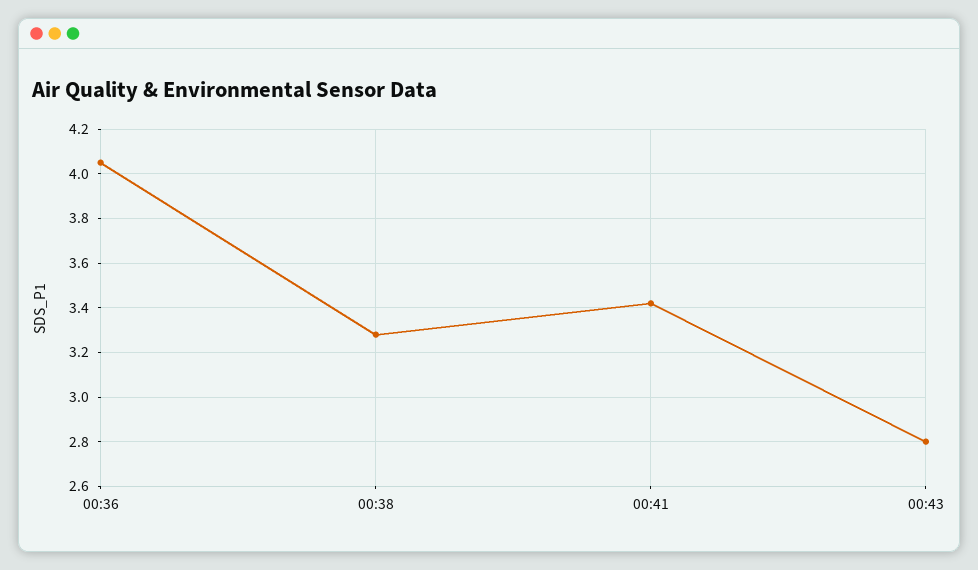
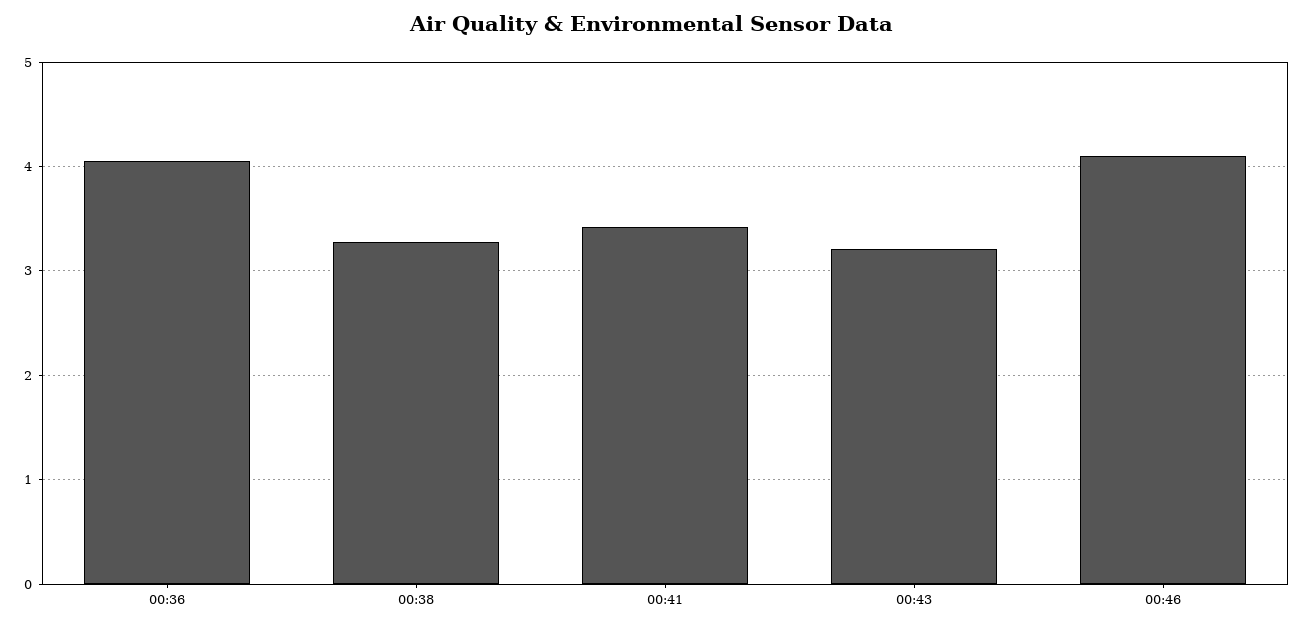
00:43: 2.8 -> 3.2
00:46: none -> 4.1

